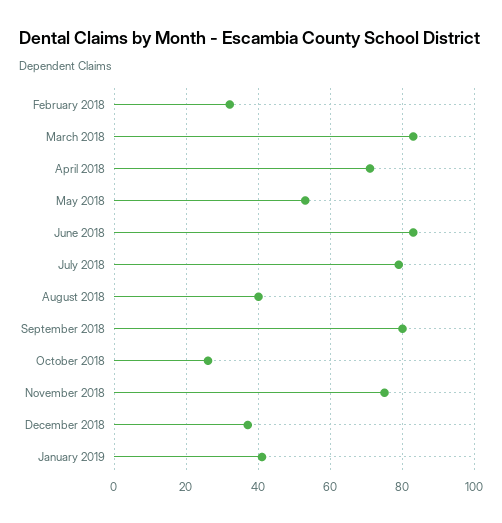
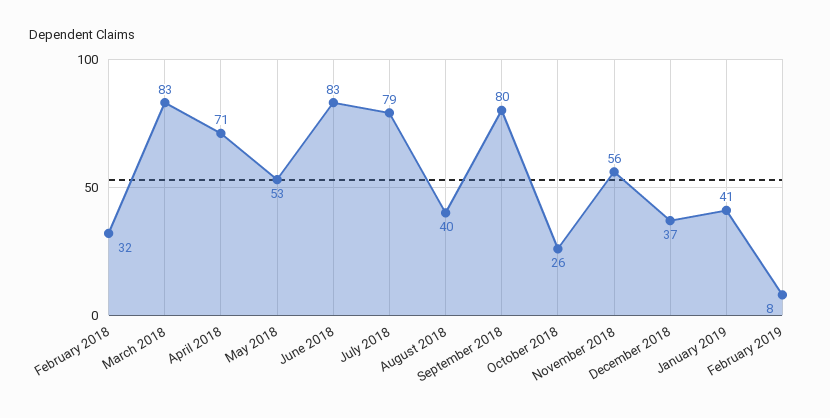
November 2018: 75 -> 56
February 2019: none -> 8

